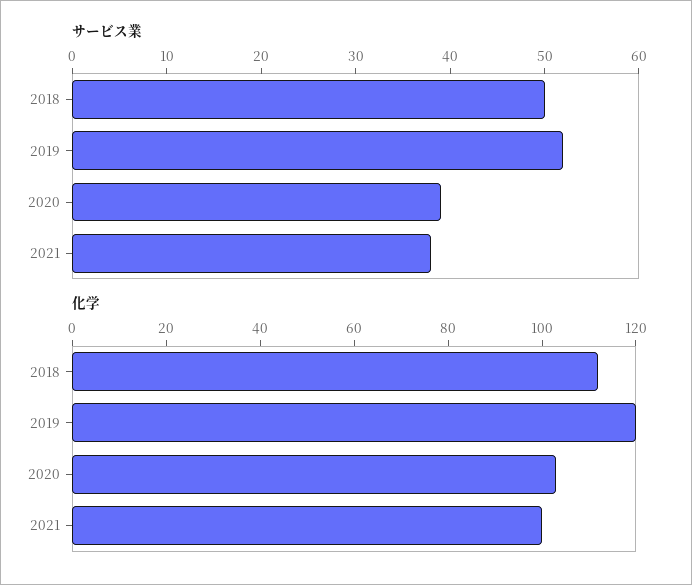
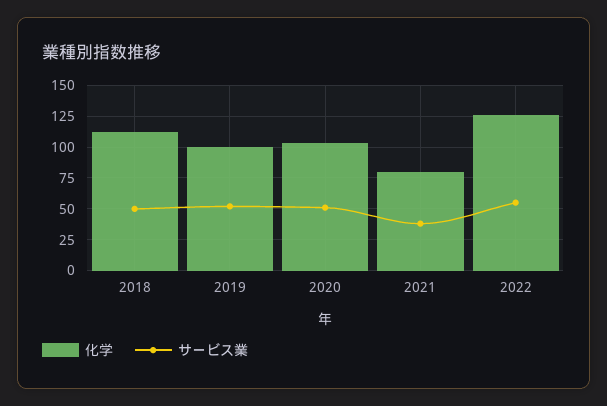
サービス業, 2020: 39 -> 50
化学, 2019: 120 -> 100
化学, 2021: 100 -> 80
化学, 2022: none -> 125
サービス業, 2022: none -> 55

